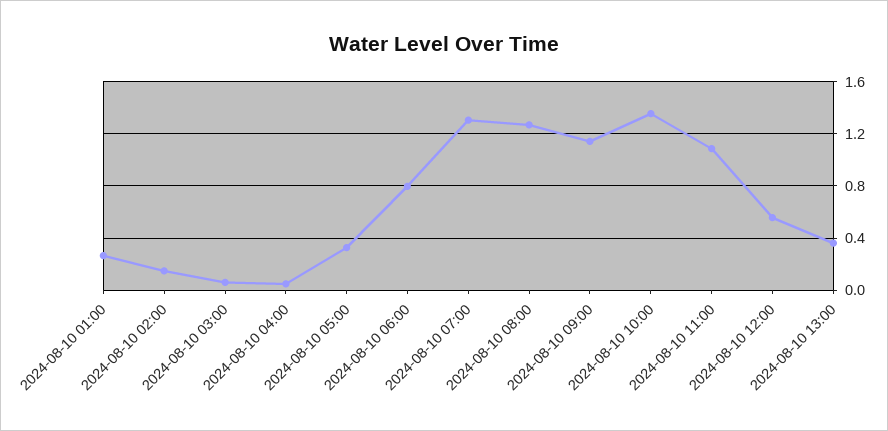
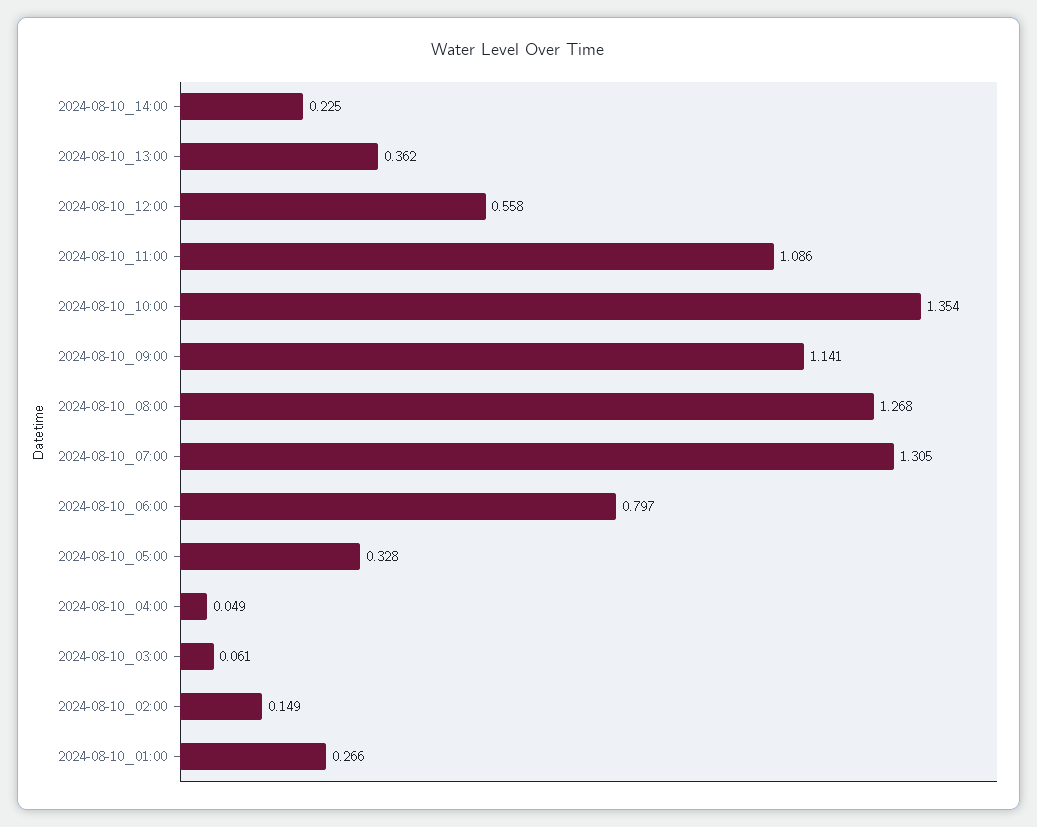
2024-08-10_14:00: none -> 0.225

